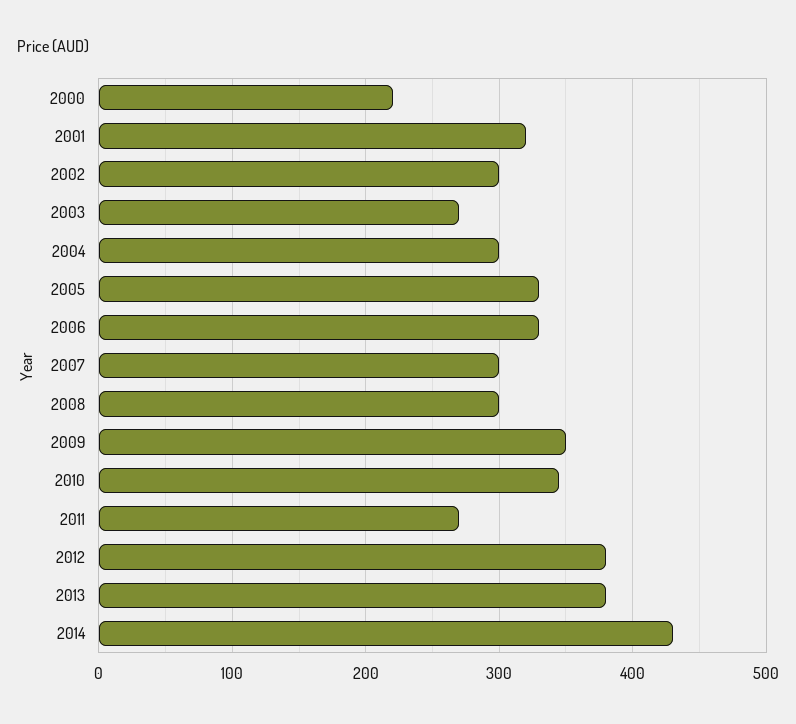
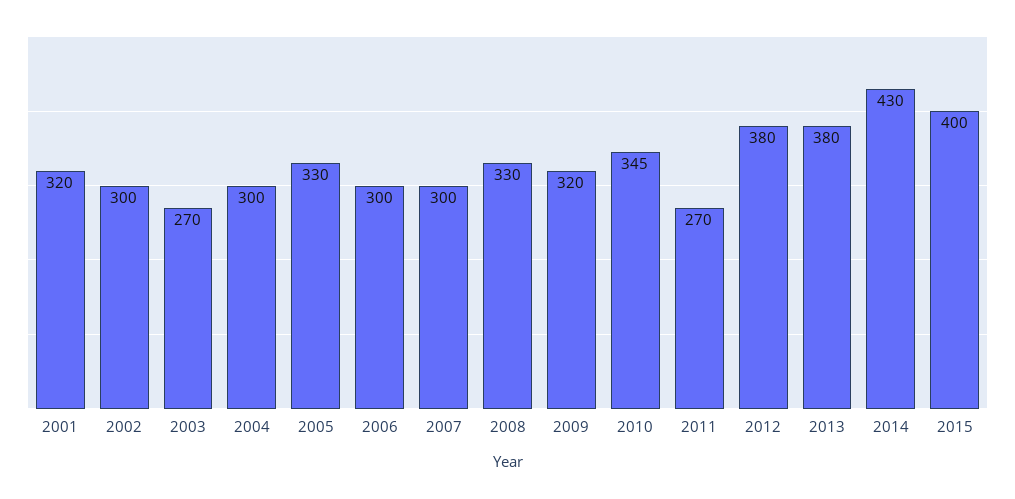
2000: 220 -> none
2006: 330 -> 300
2008: 300 -> 330
2009: 350 -> 320
2015: none -> 400

